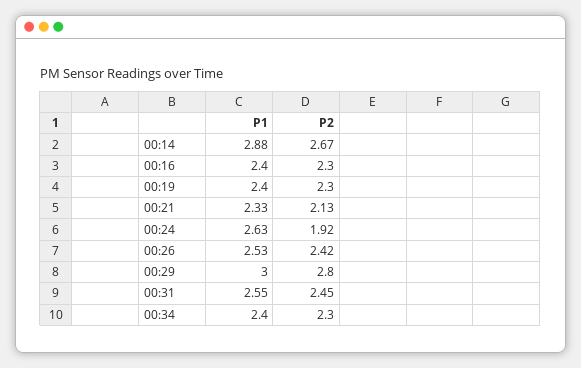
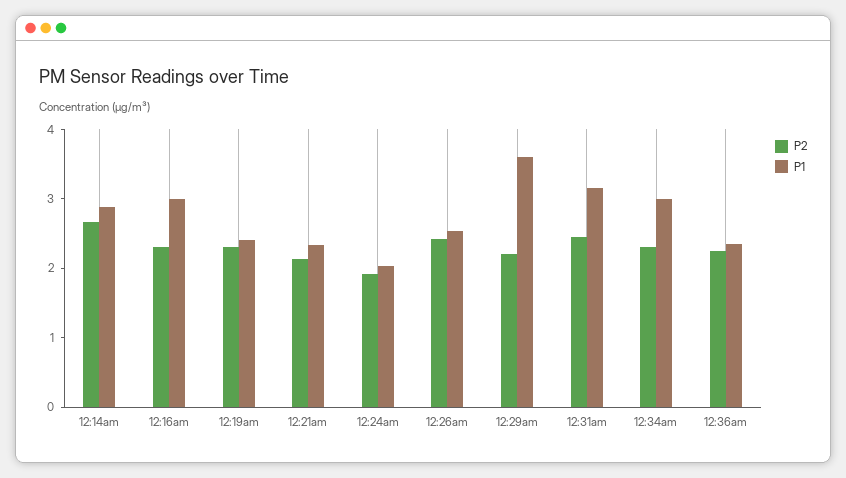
P1, 00:16: 2.4 -> 3
P1, 00:24: 2.63 -> 2
P1, 00:29: 3 -> 3.6
P2, 00:29: 2.8 -> 2.2
P1, 00:31: 2.55 -> 3.2
P1, 00:34: 2.4 -> 3
P2, 12:36am: none -> 2.2
P1, 12:36am: none -> 2.4

